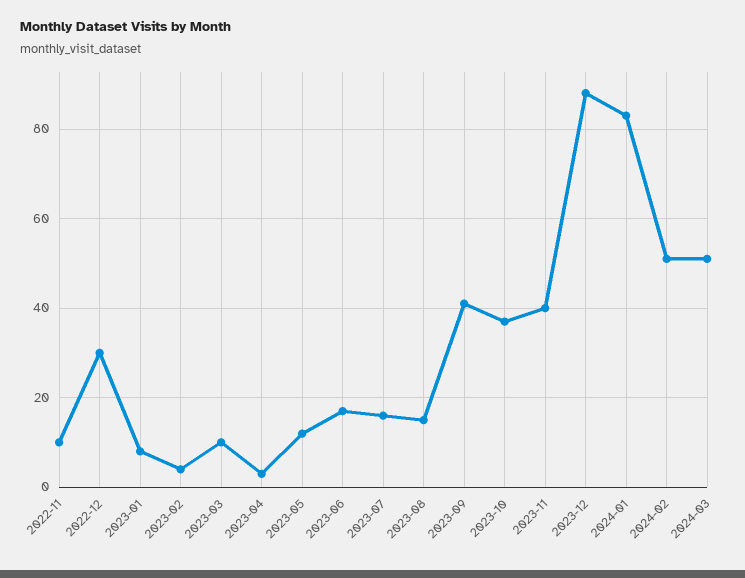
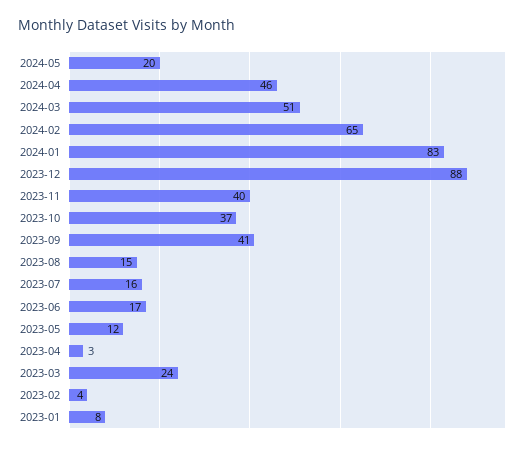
2022-11: 10 -> none
2022-12: 30 -> none
2023-03: 10 -> 24
2024-02: 50 -> 65
2024-05: none -> 20
2024-04: none -> 46

